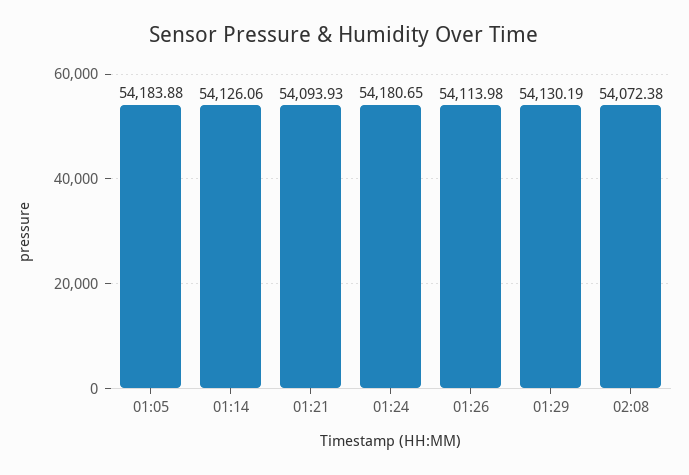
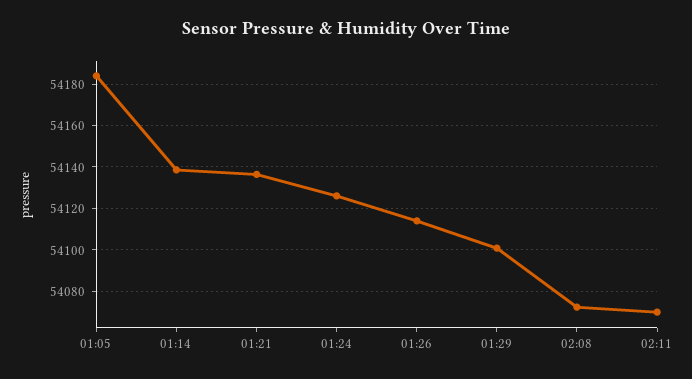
01:14: 54126.06 -> 54140
01:21: 54093.93 -> 54135
01:24: 54180.65 -> 54125
01:29: 54130.19 -> 54100
02:11: none -> 54070

